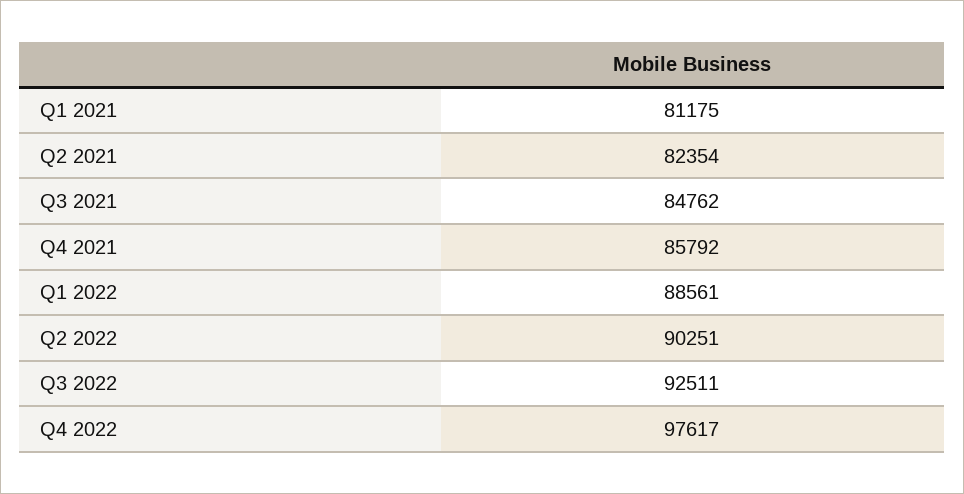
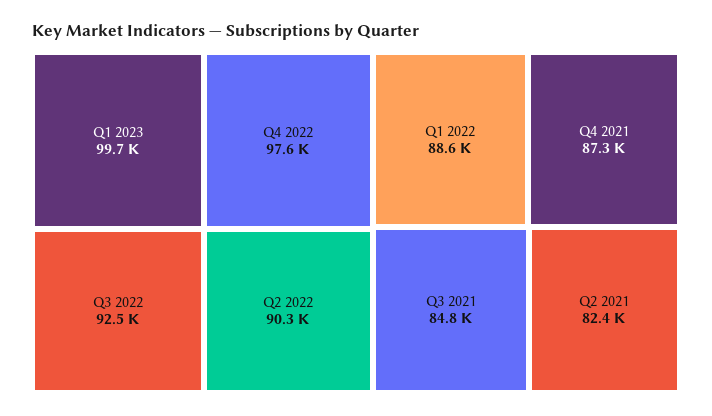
Q1 2021: 81175 -> none
Q4 2021: 85792 -> 87300
Q1 2023: none -> 99700

